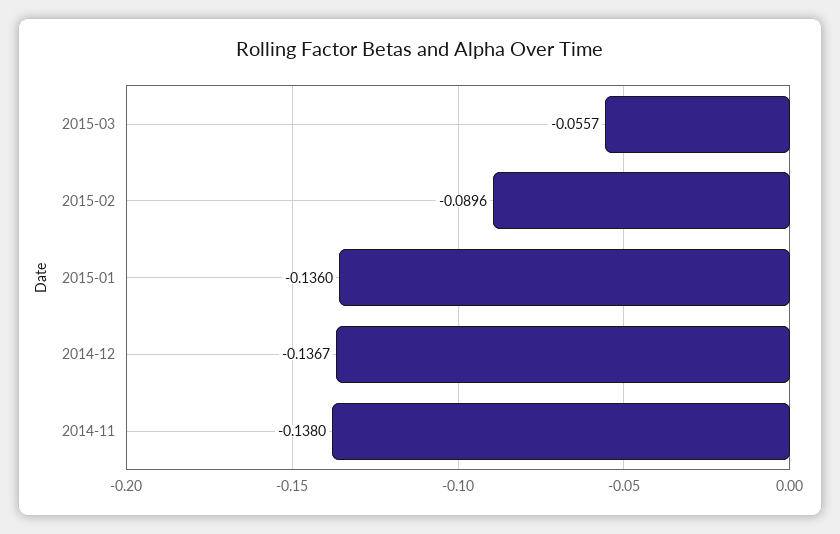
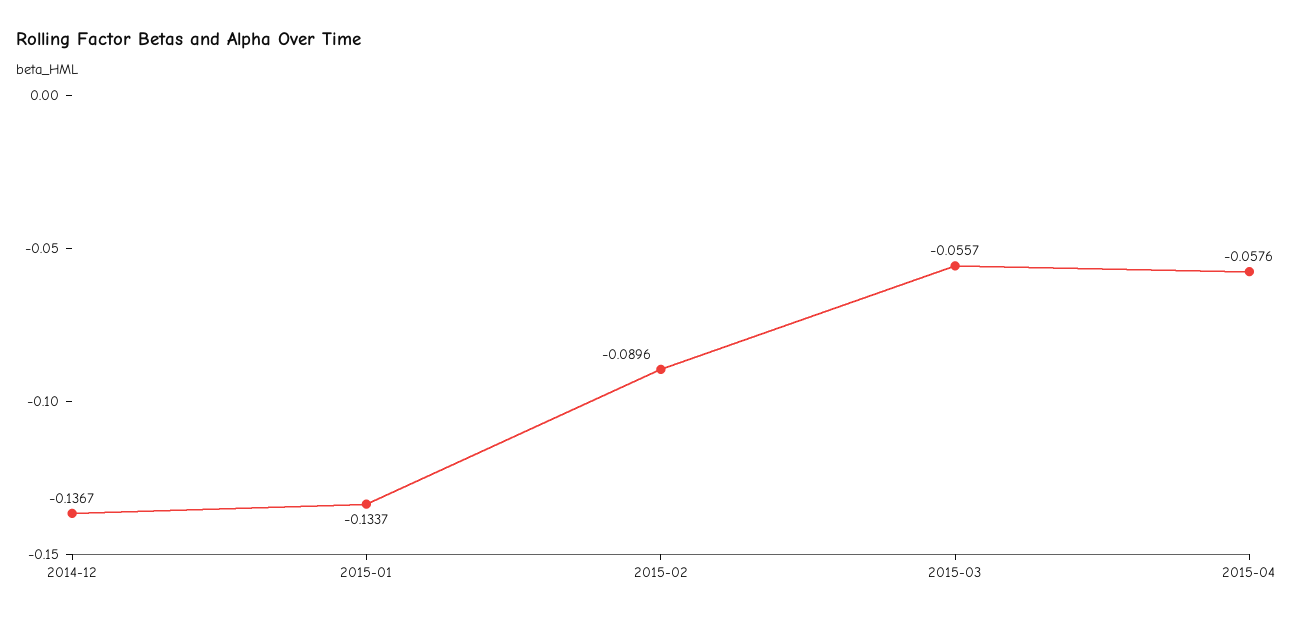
2015-01: -0.136 -> -0.1337
2014-11: -0.138 -> none
2015-04: none -> -0.0576

